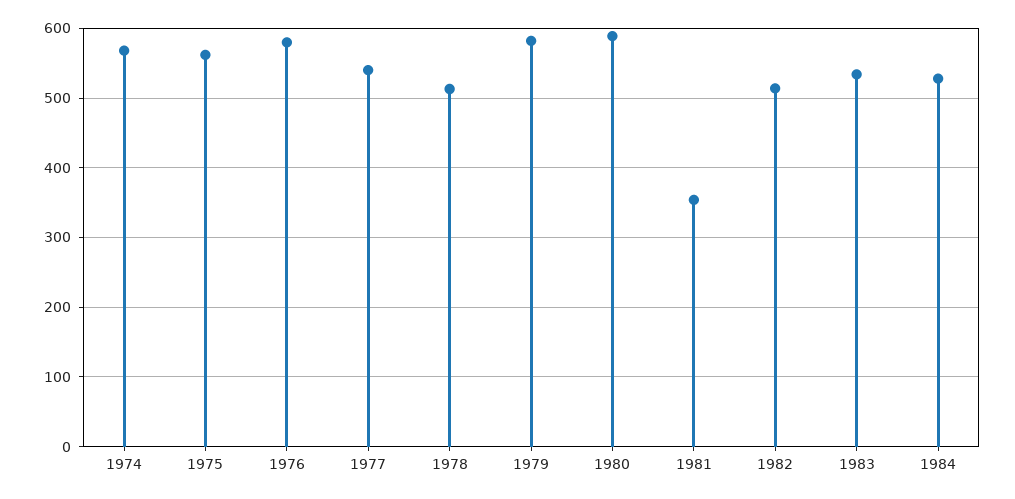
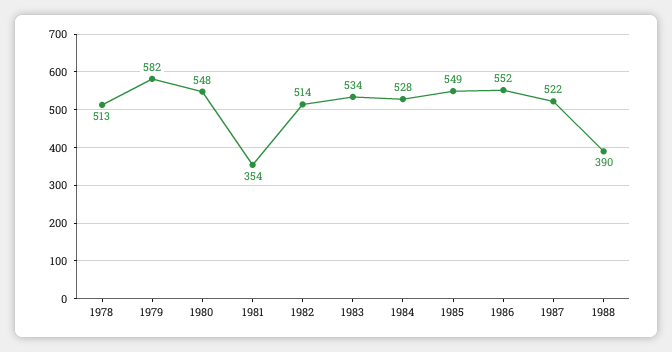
1974: 570 -> none
1975: 560 -> none
1976: 580 -> none
1977: 540 -> none
1980: 590 -> 548
1985: none -> 549
1986: none -> 552
1987: none -> 522
1988: none -> 390

